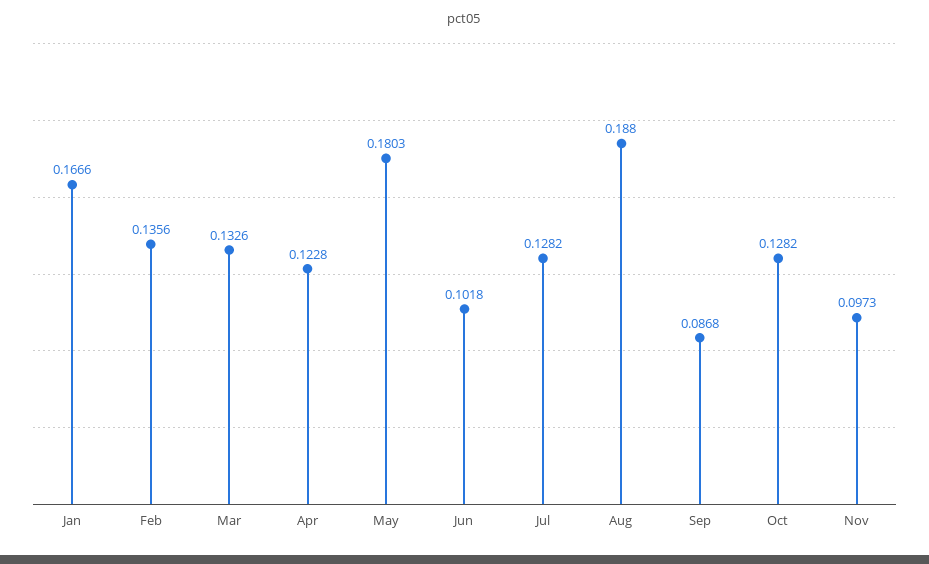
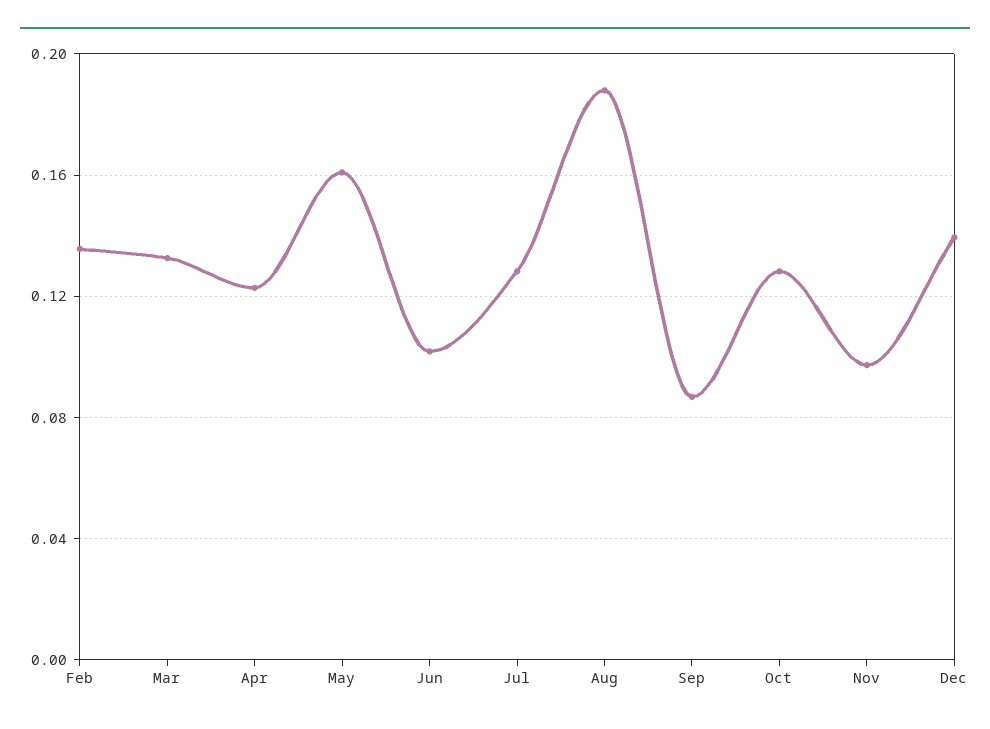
Jan: 0.1666 -> none
May: 0.1803 -> 0.16
Dec: none -> 0.14

